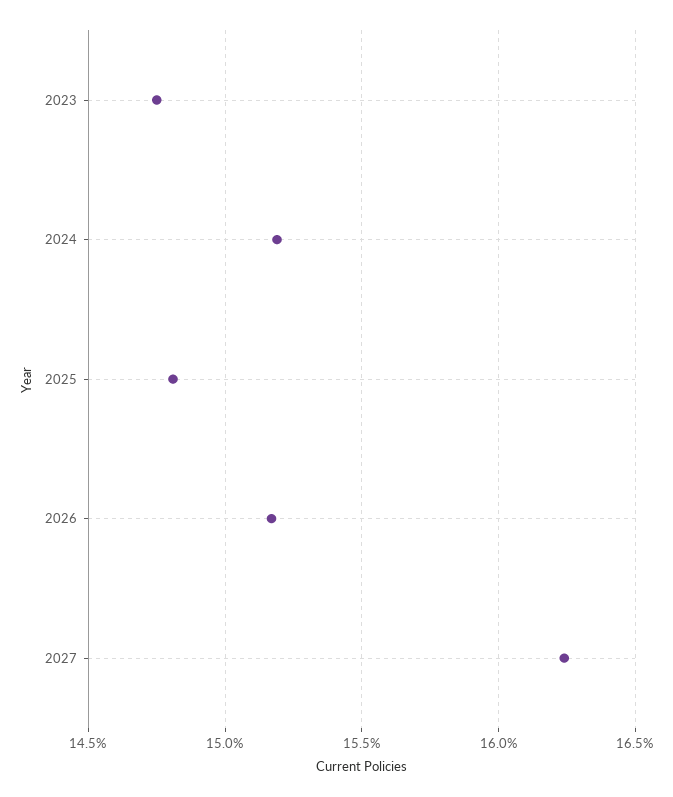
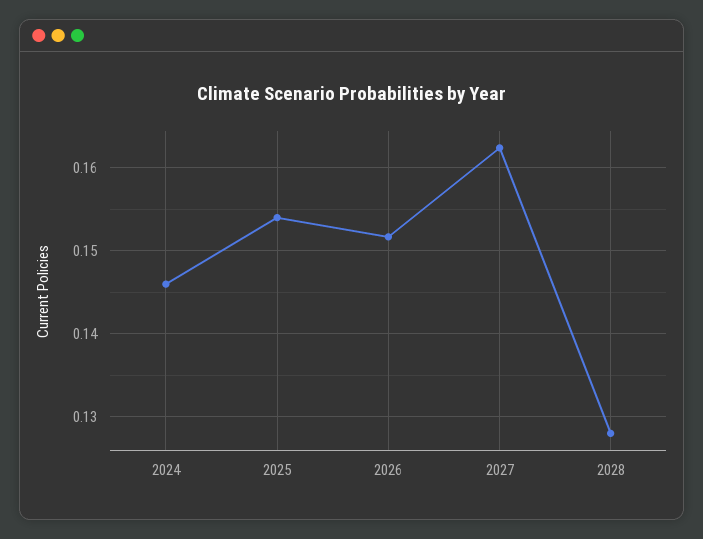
2023: 0.1475 -> none
2024: 0.152 -> 0.146
2025: 0.148 -> 0.154
2028: none -> 0.128

